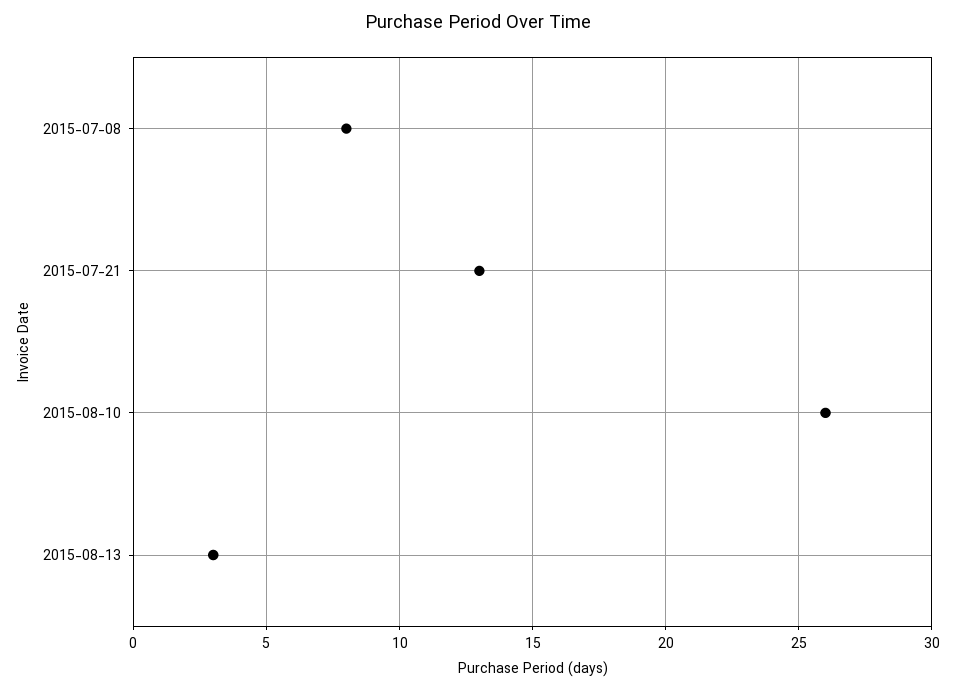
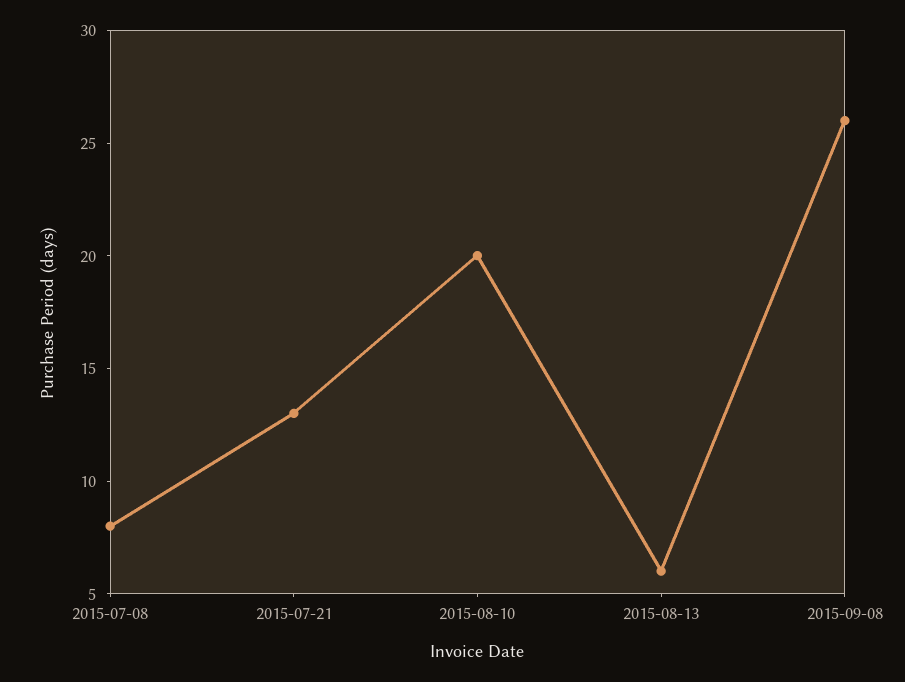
2015-08-10: 26 -> 20
2015-08-13: 3 -> 6
2015-09-08: none -> 26

